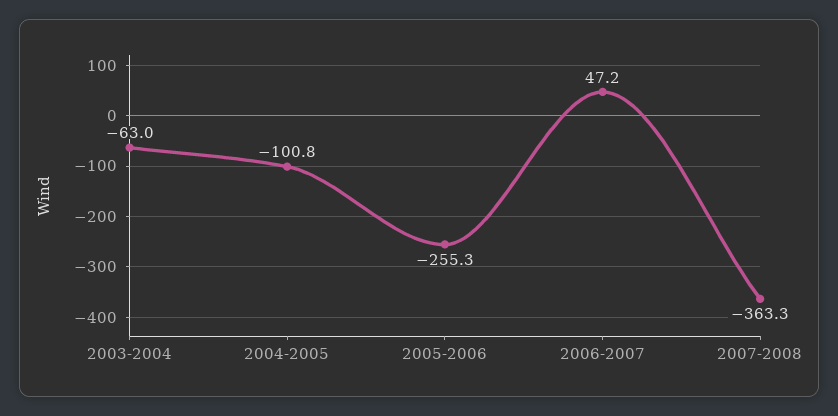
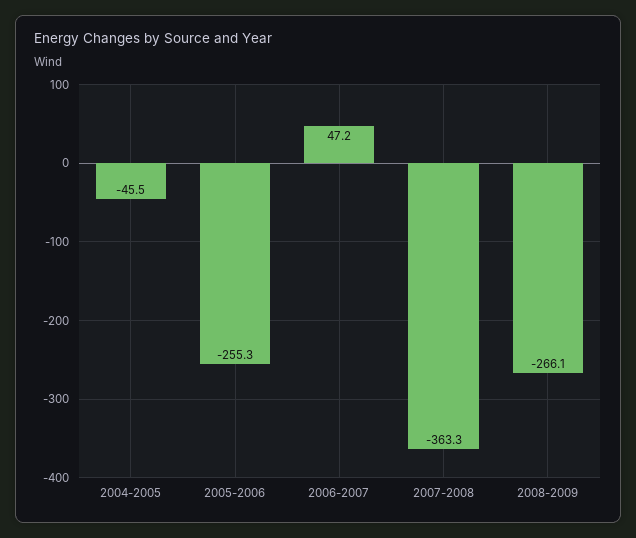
2003-2004: -63 -> none
2004-2005: -100.8 -> -45.5
2008-2009: none -> -266.1

